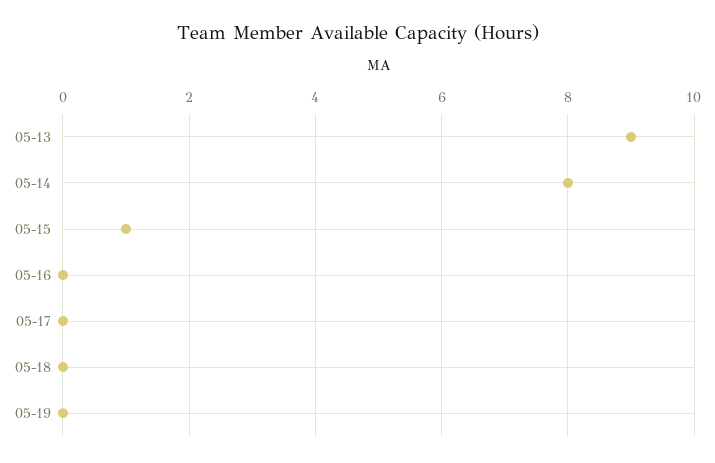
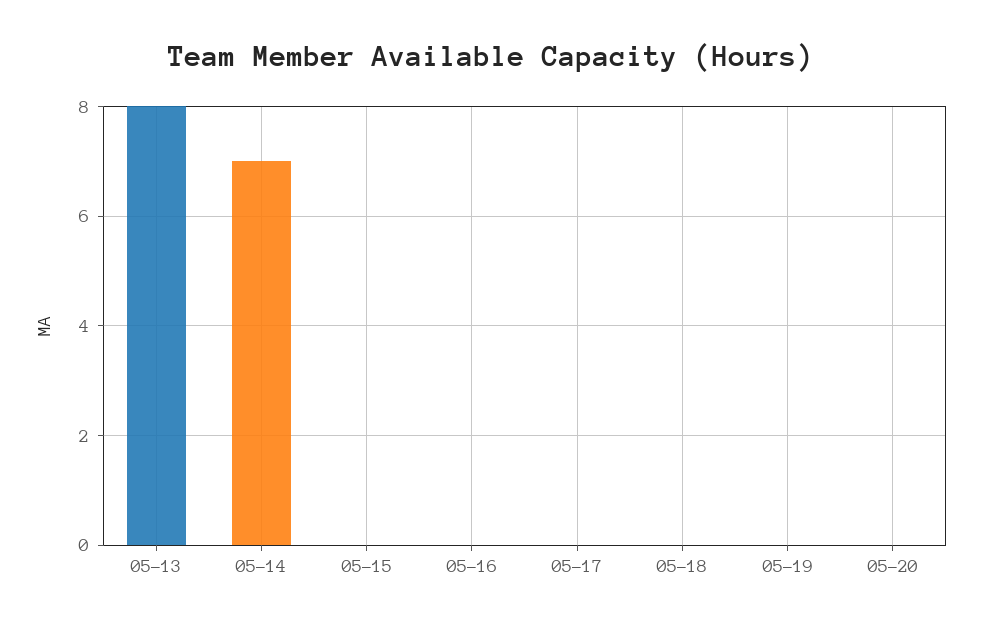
05-13: 9 -> 8
05-14: 8 -> 7
05-15: 1 -> 0
05-20: none -> 0

